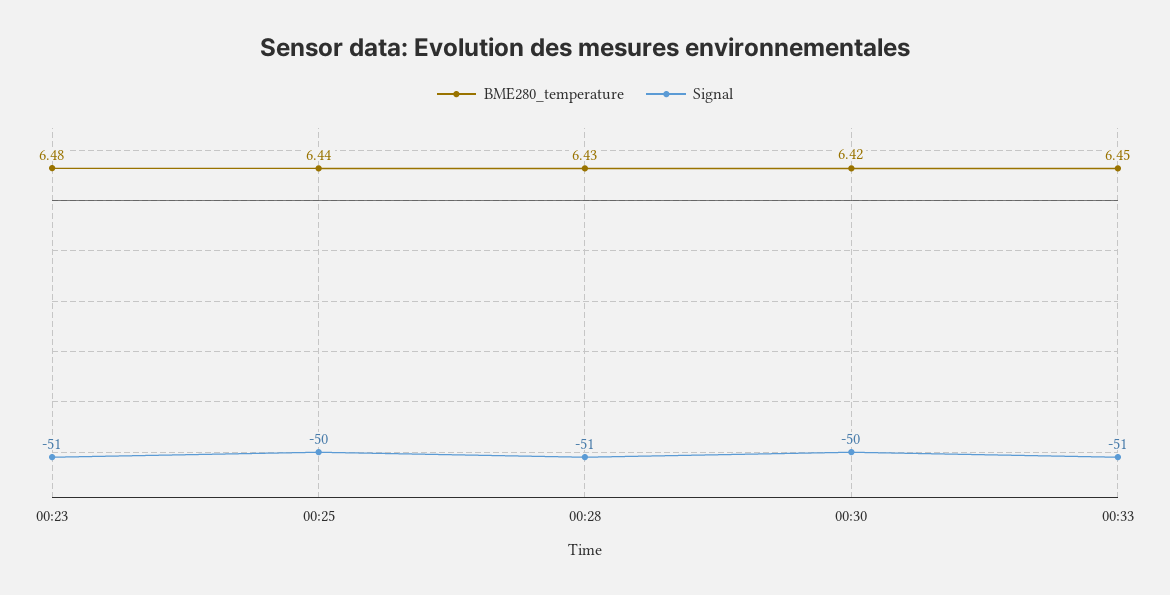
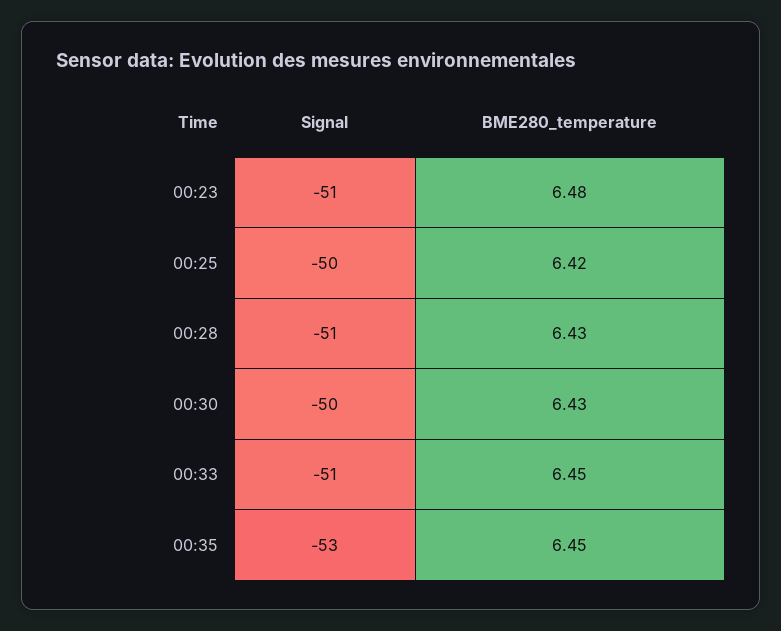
BME280_temperature, 00:25: 6.44 -> 6.42
BME280_temperature, 00:30: 6.42 -> 6.43
Signal, 00:35: none -> -53
BME280_temperature, 00:35: none -> 6.45

